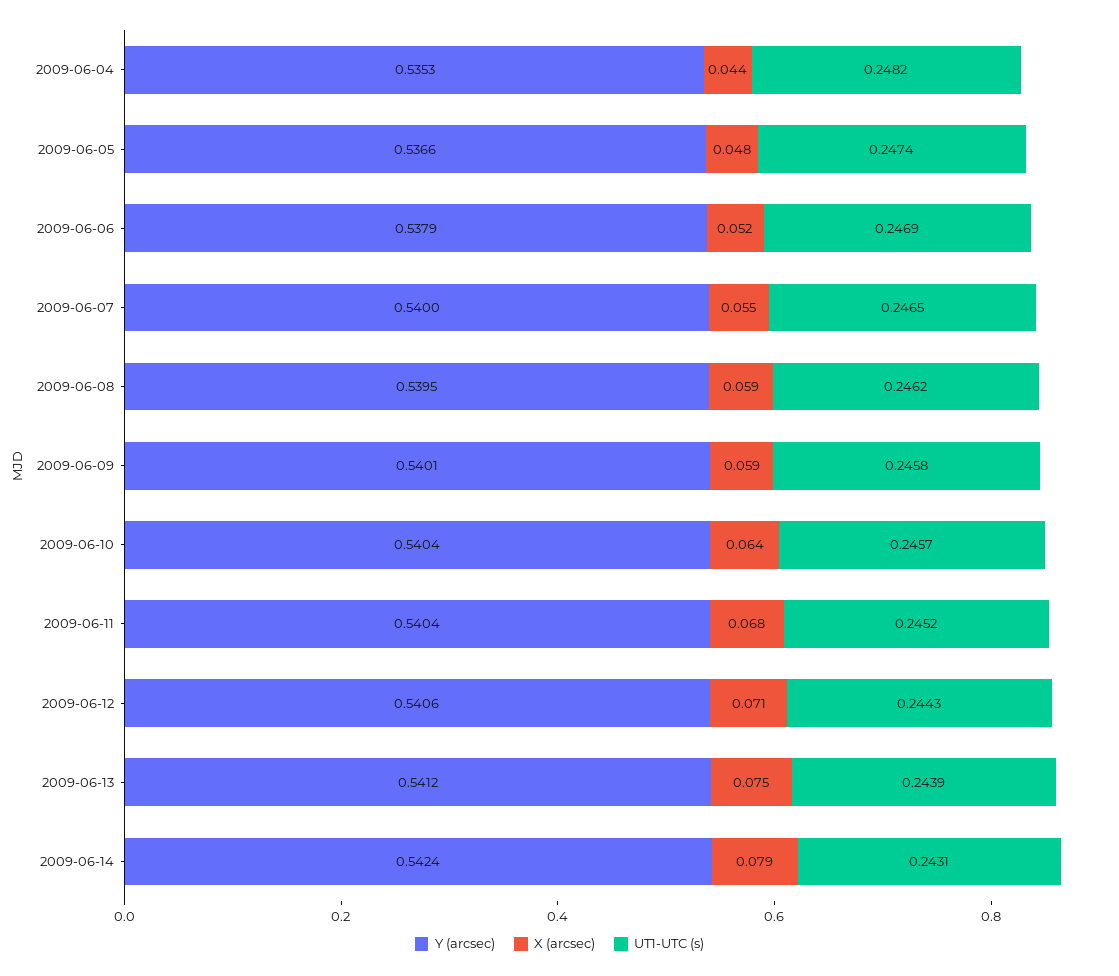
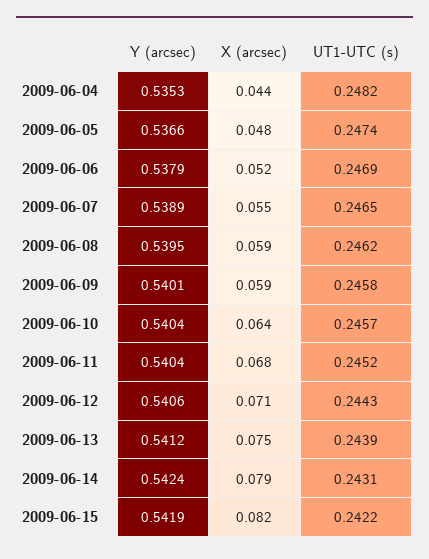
Y (arcsec), 2009-06-07: 0.54 -> 0.5389
Y (arcsec), 2009-06-15: none -> 0.5419
X (arcsec), 2009-06-15: none -> 0.082
UT1-UTC (s), 2009-06-15: none -> 0.2422

